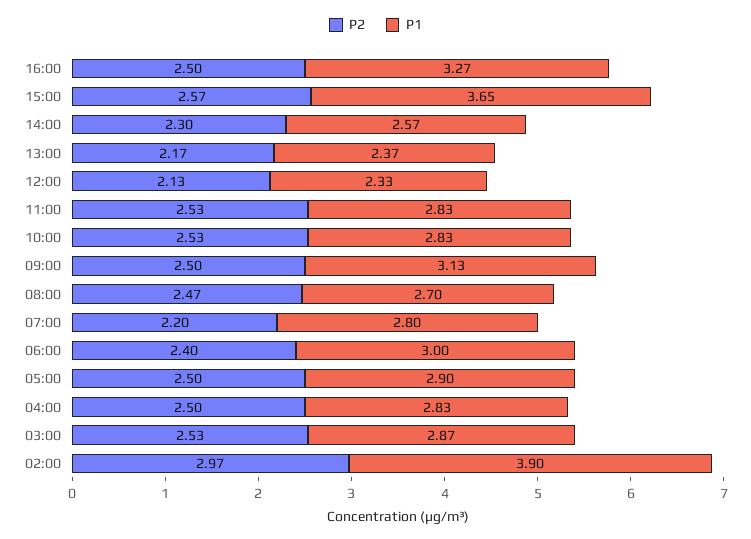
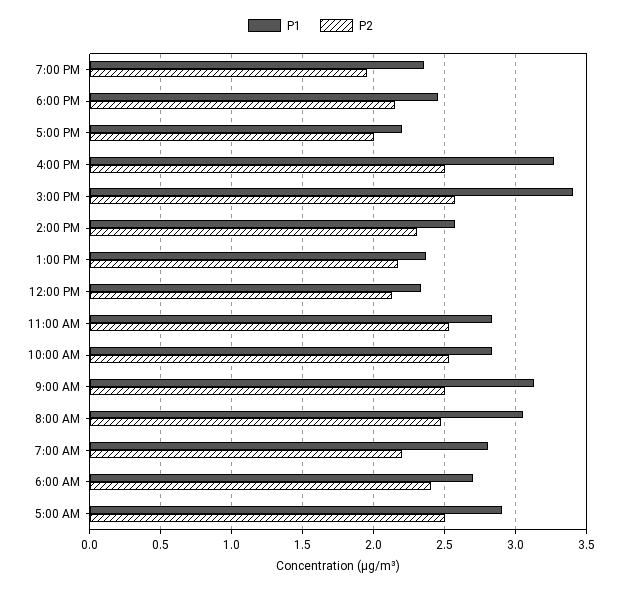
P1, 15:00: 3.65 -> 3.4
P1, 08:00: 2.7 -> 3.05
P1, 06:00: 3 -> 2.7
P2, 04:00: 2.5 -> none
P1, 04:00: 2.83 -> none
P2, 03:00: 2.53 -> none
P1, 03:00: 2.87 -> none
P2, 02:00: 2.97 -> none
P1, 02:00: 3.9 -> none
P1, 7:00 PM: none -> 2.35
P2, 7:00 PM: none -> 1.95
P1, 6:00 PM: none -> 2.45
P2, 6:00 PM: none -> 2.15
P1, 5:00 PM: none -> 2.2
P2, 5:00 PM: none -> 2

